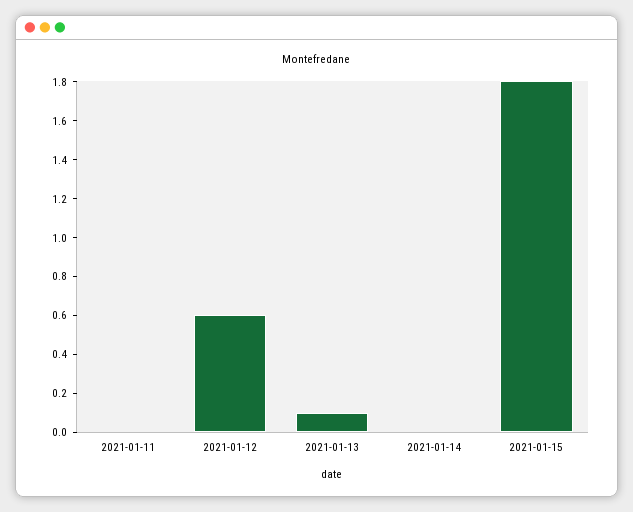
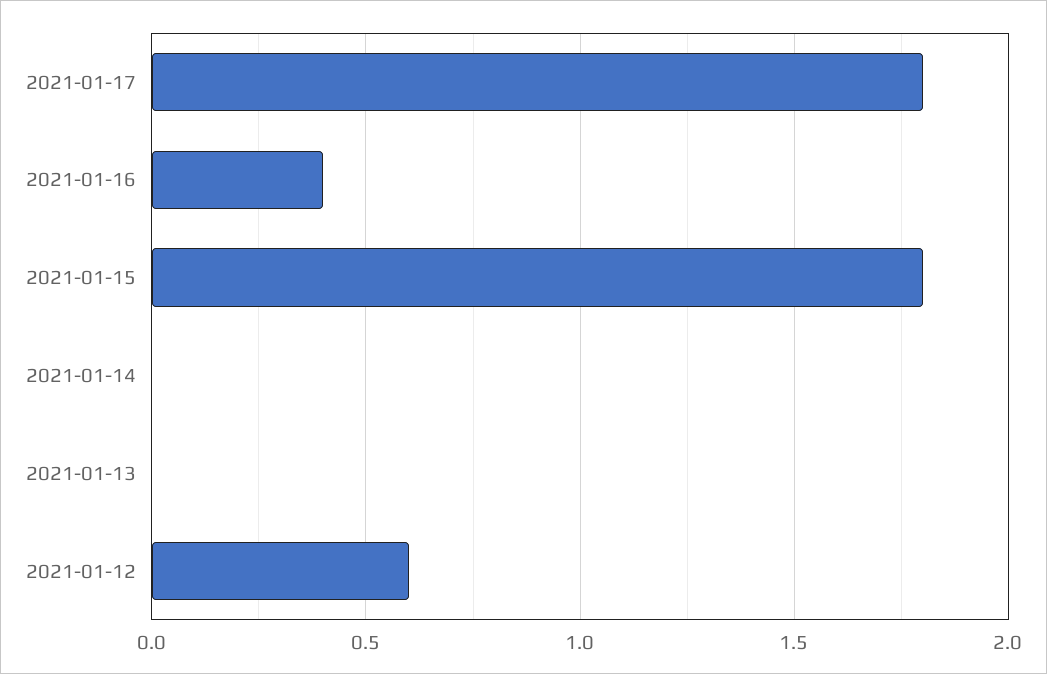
2021-01-11: 0 -> none
2021-01-13: 0.1 -> 0
2021-01-17: none -> 1.8
2021-01-16: none -> 0.4

